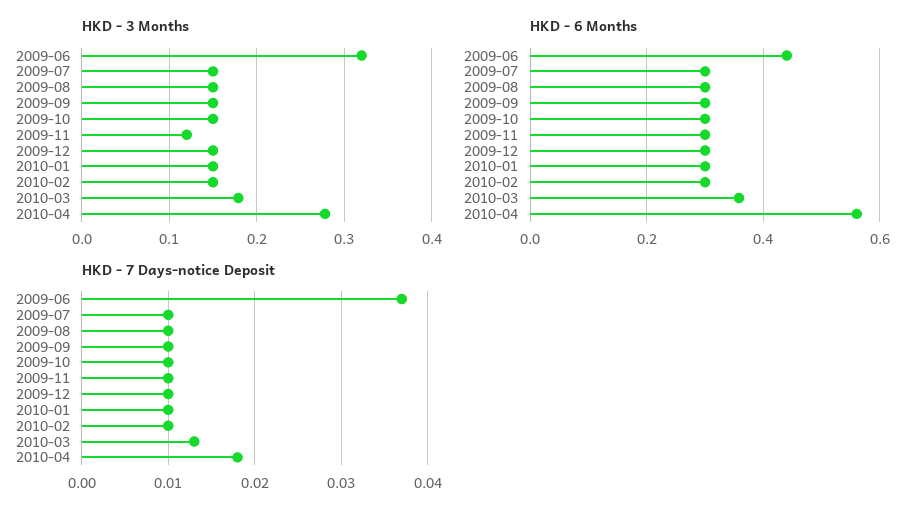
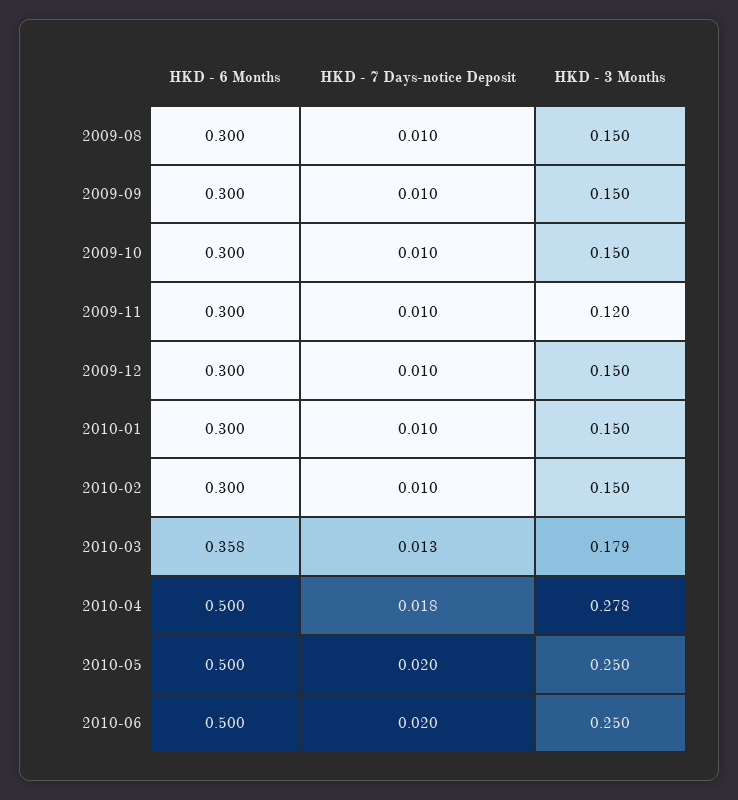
HKD - 3 Months, 2009-06: 0.32 -> none
HKD - 3 Months, 2009-07: 0.15 -> none
HKD - 6 Months, 2009-06: 0.44 -> none
HKD - 6 Months, 2009-07: 0.3 -> none
HKD - 6 Months, 2010-04: 0.56 -> 0.5
HKD - 7 Days-notice Deposit, 2009-06: 0.037 -> none
HKD - 7 Days-notice Deposit, 2009-07: 0.01 -> none
HKD - 6 Months, 2010-05: none -> 0.5
HKD - 7 Days-notice Deposit, 2010-05: none -> 0.02
HKD - 3 Months, 2010-05: none -> 0.25
HKD - 6 Months, 2010-06: none -> 0.5
HKD - 7 Days-notice Deposit, 2010-06: none -> 0.02
HKD - 3 Months, 2010-06: none -> 0.25

